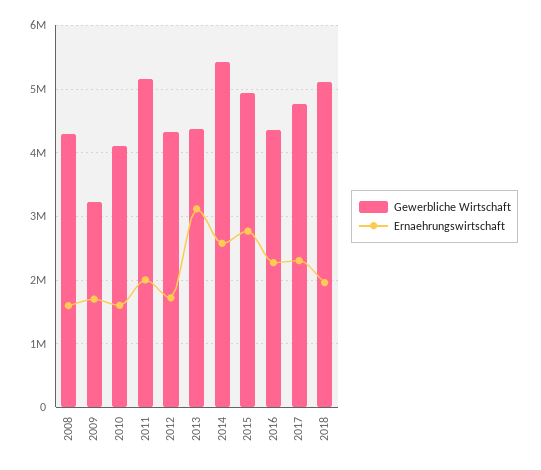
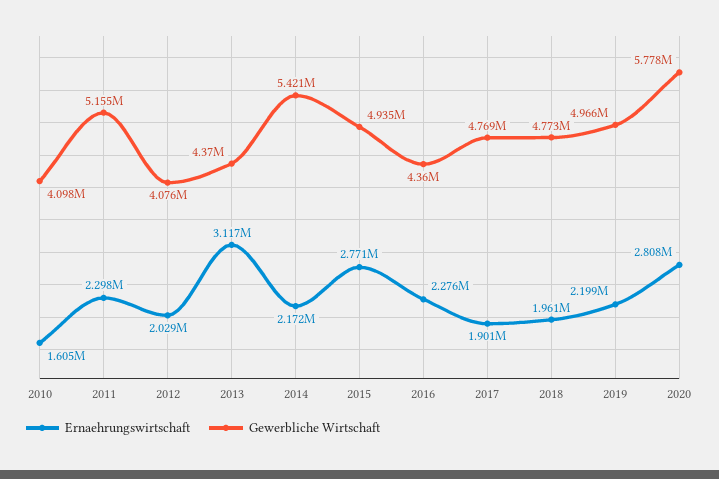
Gewerbliche Wirtschaft, 2008: 4300000 -> none
Ernaehrungswirtschaft, 2008: 1600000 -> none
Gewerbliche Wirtschaft, 2009: 3200000 -> none
Ernaehrungswirtschaft, 2009: 1700000 -> none
Ernaehrungswirtschaft, 2011: 2000000 -> 2298000
Gewerbliche Wirtschaft, 2012: 4300000 -> 4076000
Ernaehrungswirtschaft, 2012: 1700000 -> 2029000
Ernaehrungswirtschaft, 2014: 2600000 -> 2172000
Ernaehrungswirtschaft, 2017: 2300000 -> 1901000
Gewerbliche Wirtschaft, 2018: 5100000 -> 4773000
Ernaehrungswirtschaft, 2019: none -> 2199000
Gewerbliche Wirtschaft, 2019: none -> 4966000
Ernaehrungswirtschaft, 2020: none -> 2808000
Gewerbliche Wirtschaft, 2020: none -> 5778000

